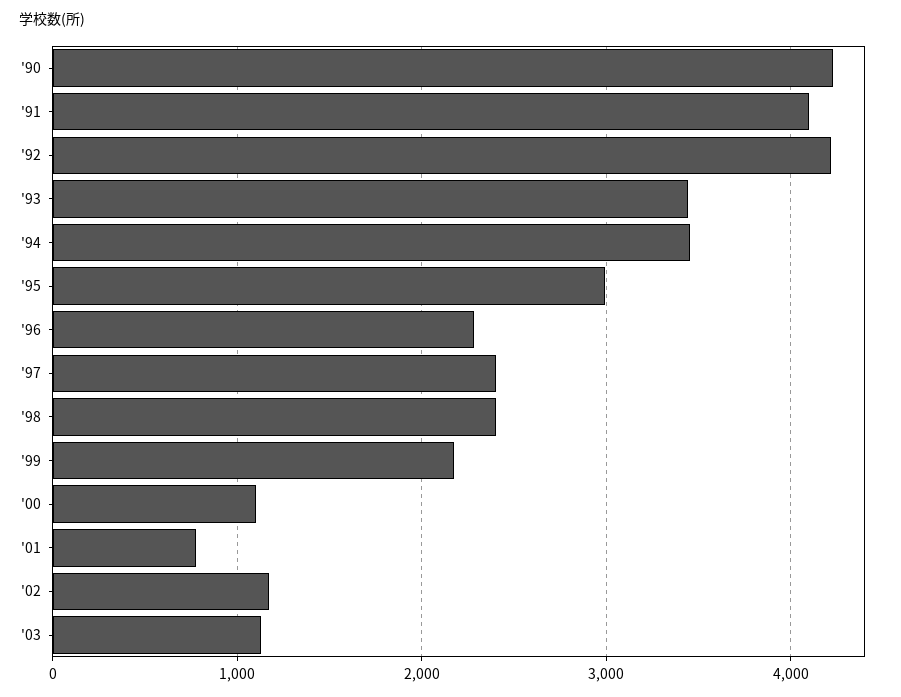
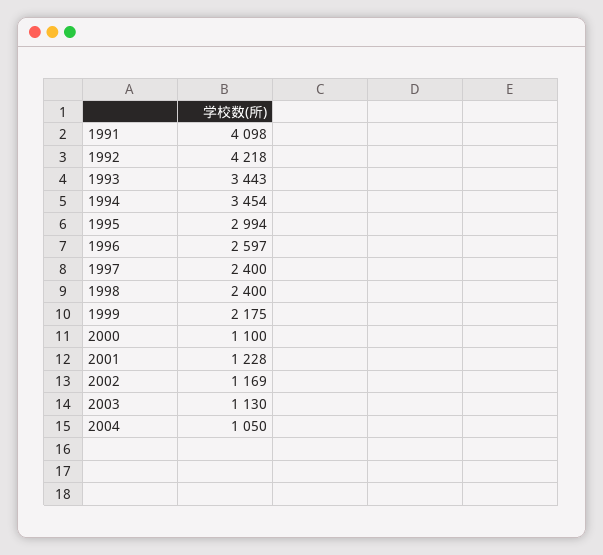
'90: 4200 -> none
'96: 2300 -> 2597
'01: 800 -> 1228
2004: none -> 1050

